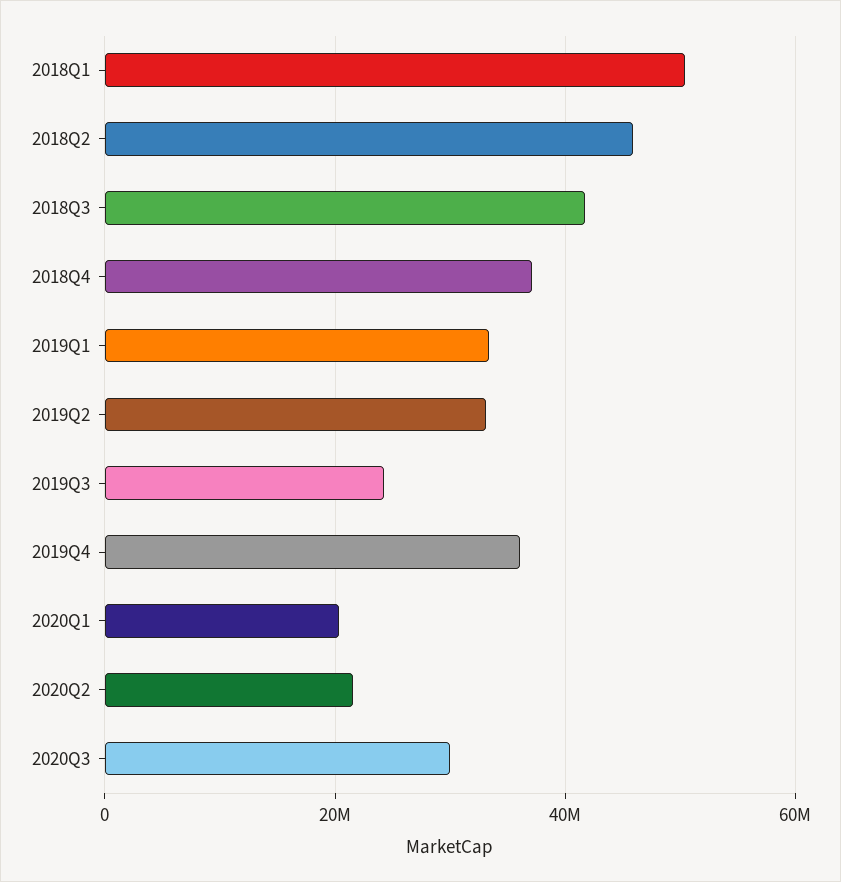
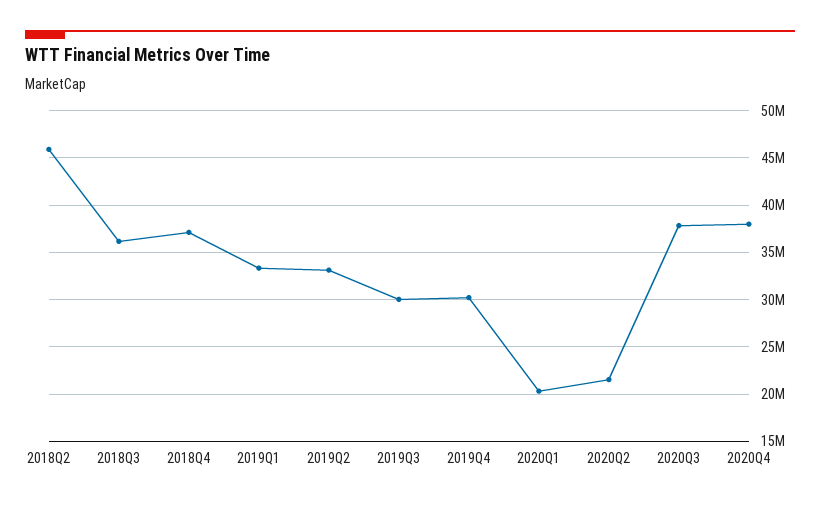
2018Q1: 50000000 -> none
2018Q3: 42000000 -> 36000000
2019Q3: 24000000 -> 30000000
2019Q4: 36000000 -> 30000000
2020Q3: 30000000 -> 38000000
2020Q4: none -> 38000000

